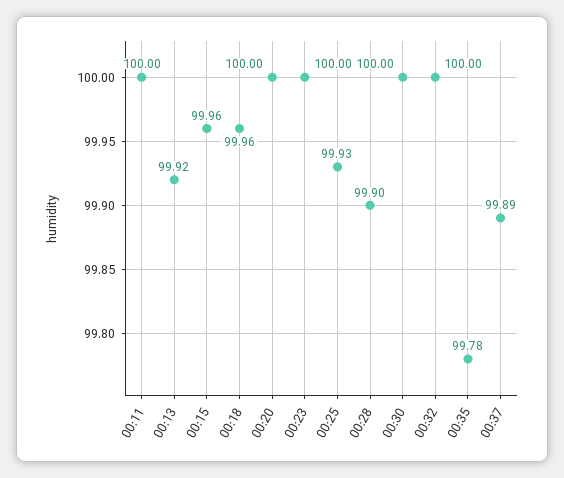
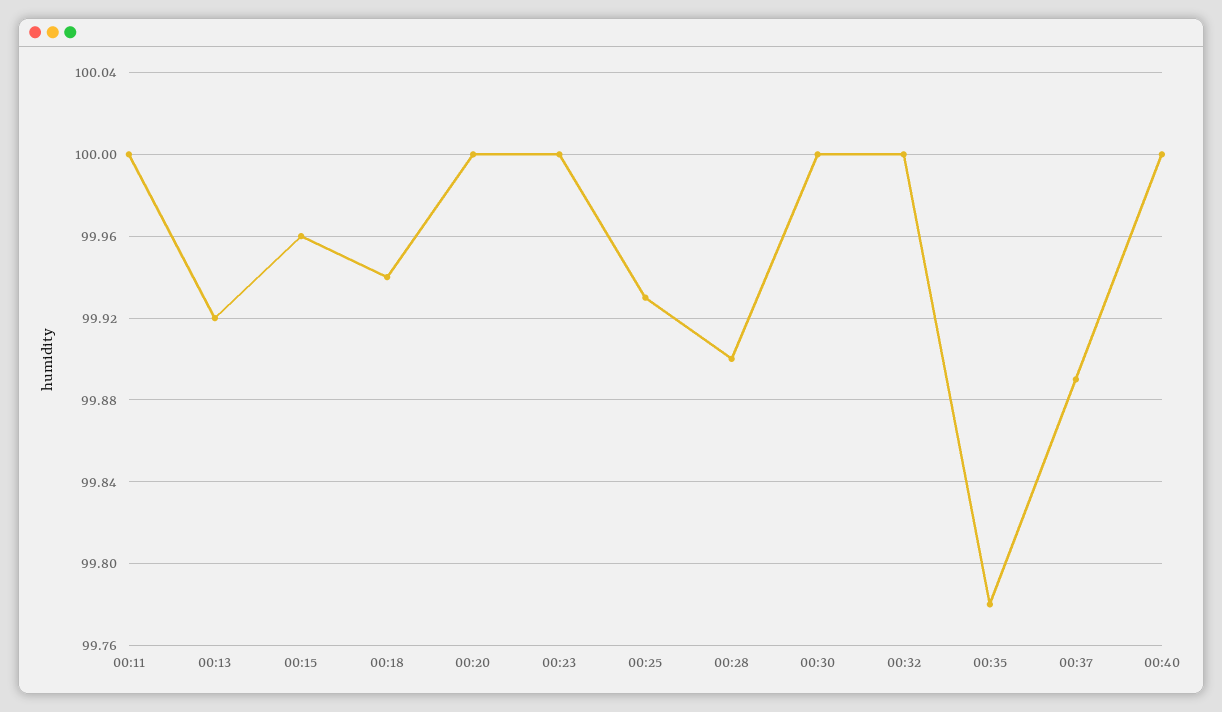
00:18: 99.96 -> 99.94
00:40: none -> 100

